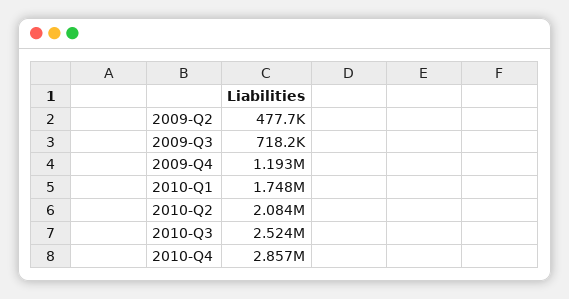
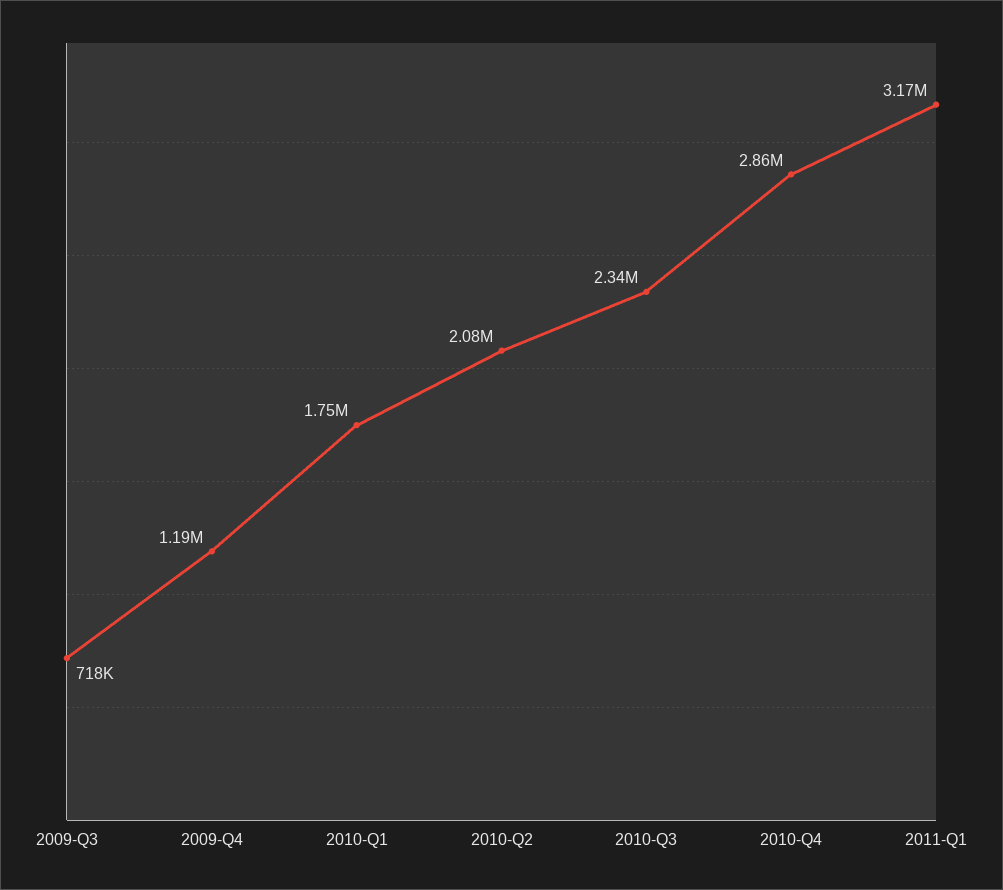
2009-Q2: 477700 -> none
2010-Q3: 2524000 -> 2340000
2011-Q1: none -> 3170000

